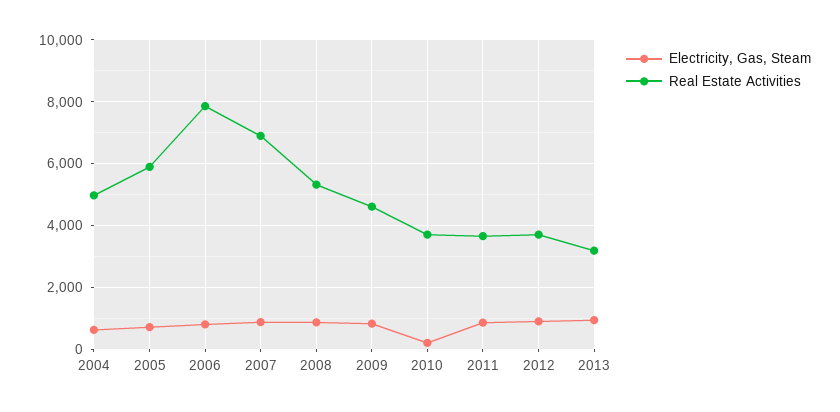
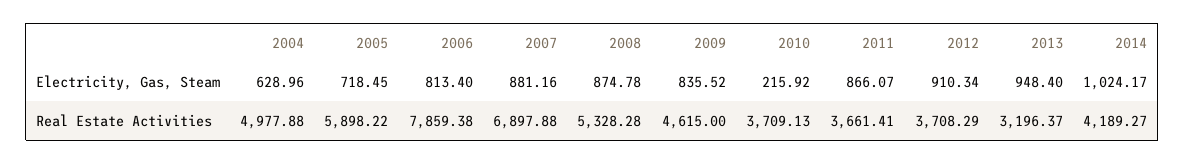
Electricity, Gas, Steam, 2014: none -> 1024.17
Real Estate Activities, 2014: none -> 4189.27

